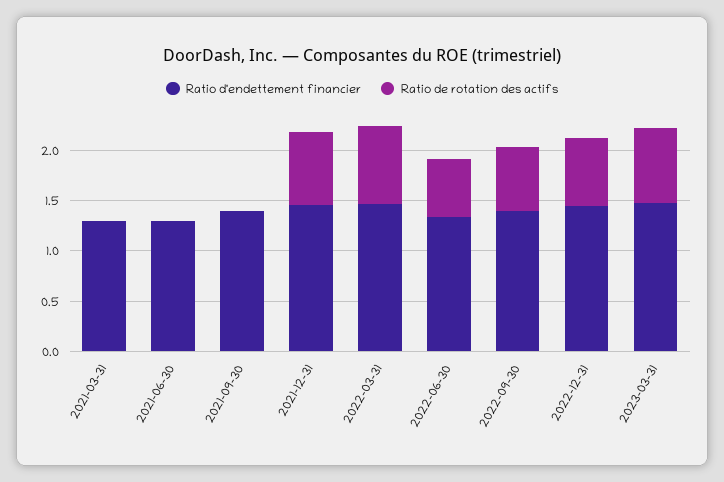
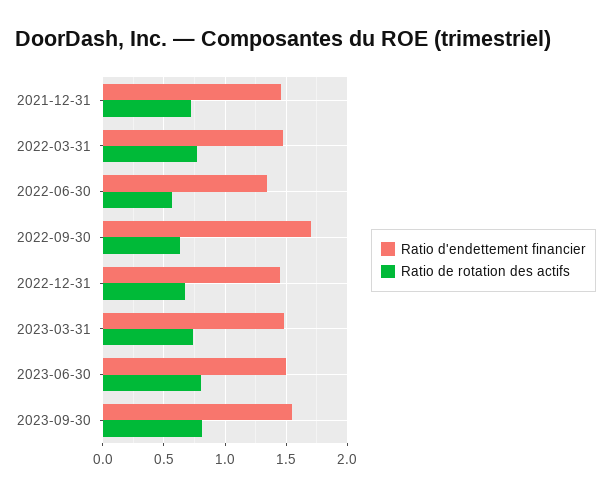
Ratio d'endettement financier, 2021-03-31: 1.3 -> none
Ratio de rotation des actifs, 2021-03-31: 0 -> none
Ratio d'endettement financier, 2021-06-30: 1.3 -> none
Ratio de rotation des actifs, 2021-06-30: 0 -> none
Ratio d'endettement financier, 2021-09-30: 1.4 -> none
Ratio de rotation des actifs, 2021-09-30: 0 -> none
Ratio d'endettement financier, 2022-09-30: 1.4 -> 1.7
Ratio d'endettement financier, 2023-06-30: none -> 1.5
Ratio de rotation des actifs, 2023-06-30: none -> 0.8
Ratio d'endettement financier, 2023-09-30: none -> 1.55
Ratio de rotation des actifs, 2023-09-30: none -> 0.8

